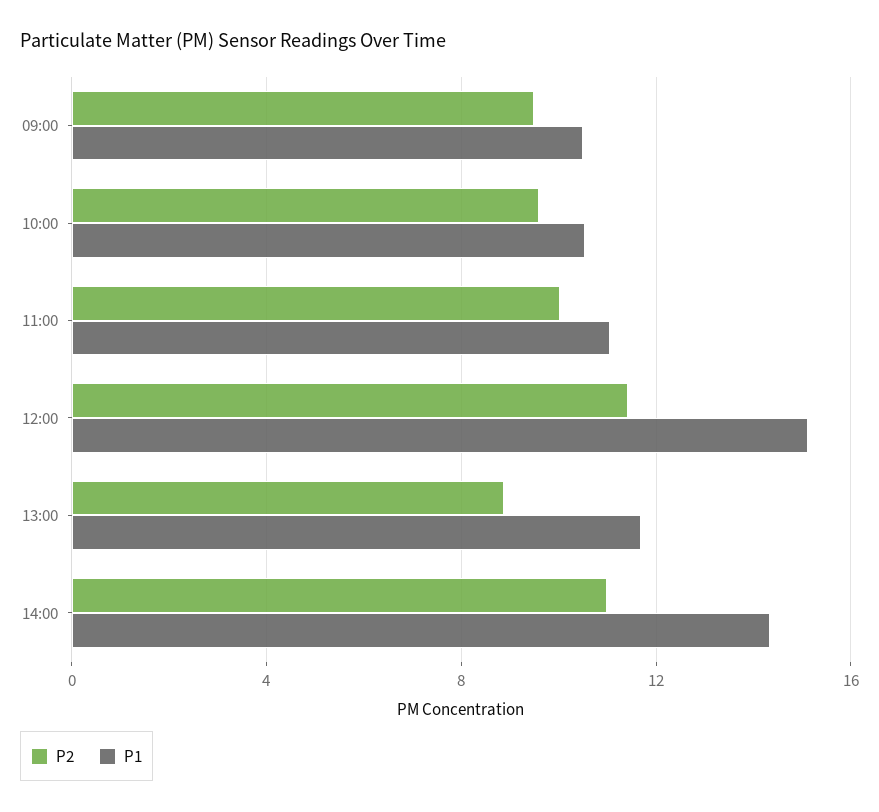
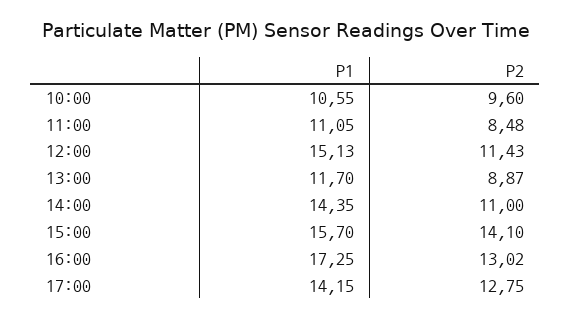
P2, 09:00: 9.5 -> none
P1, 09:00: 10.5 -> none
P2, 11:00: 10 -> 8.48
P1, 15:00: none -> 15.7
P2, 15:00: none -> 14.1
P1, 16:00: none -> 17.25
P2, 16:00: none -> 13.02
P1, 17:00: none -> 14.15
P2, 17:00: none -> 12.75

